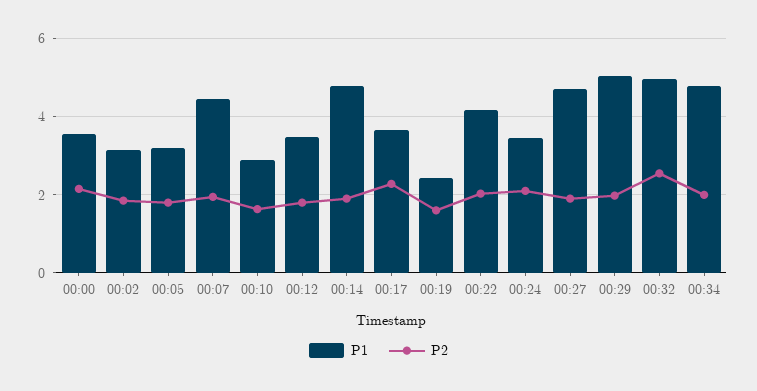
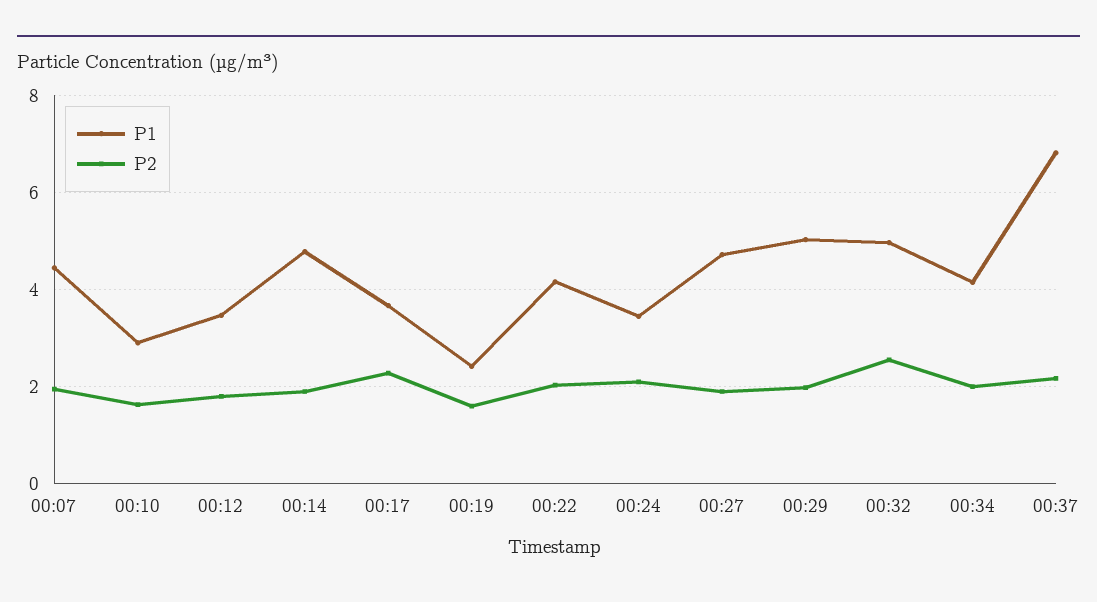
P1, 00:00: 3.6 -> none
P2, 00:00: 2.2 -> none
P1, 00:02: 3.2 -> none
P2, 00:02: 1.8 -> none
P1, 00:05: 3.2 -> none
P2, 00:05: 1.8 -> none
P1, 00:34: 4.8 -> 4.2
P1, 00:37: none -> 6.8
P2, 00:37: none -> 2.2

